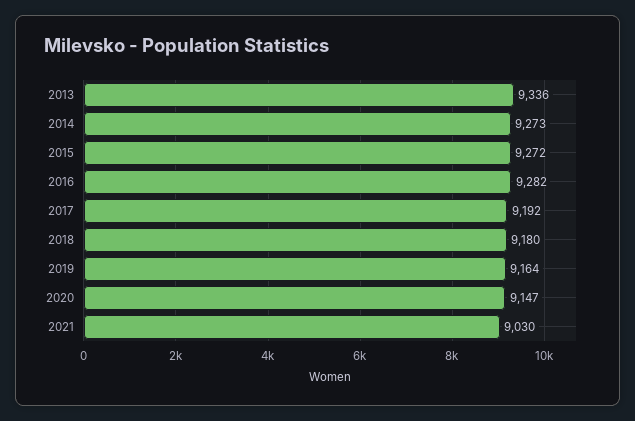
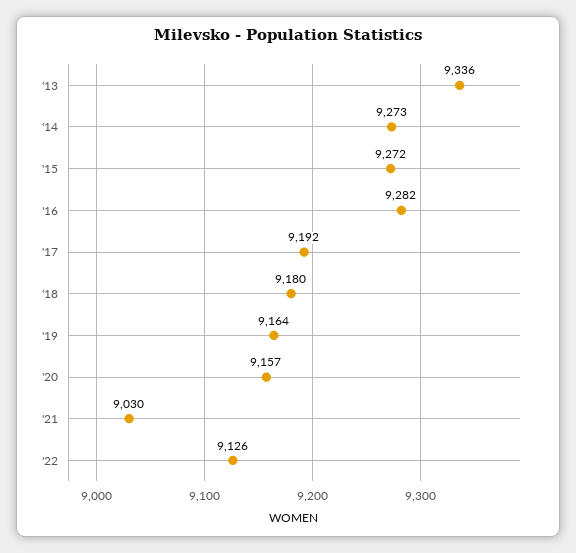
2020: 9147 -> 9157
'22: none -> 9126

